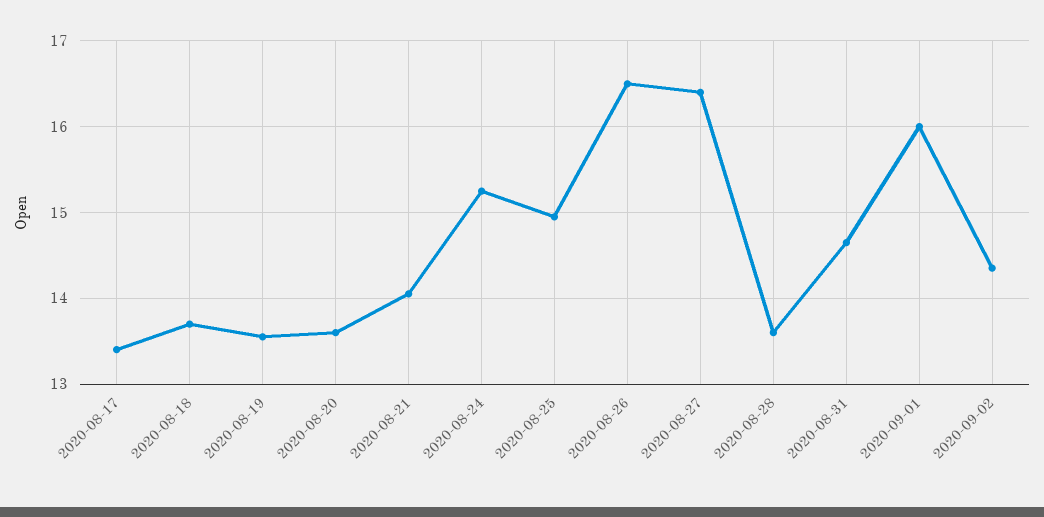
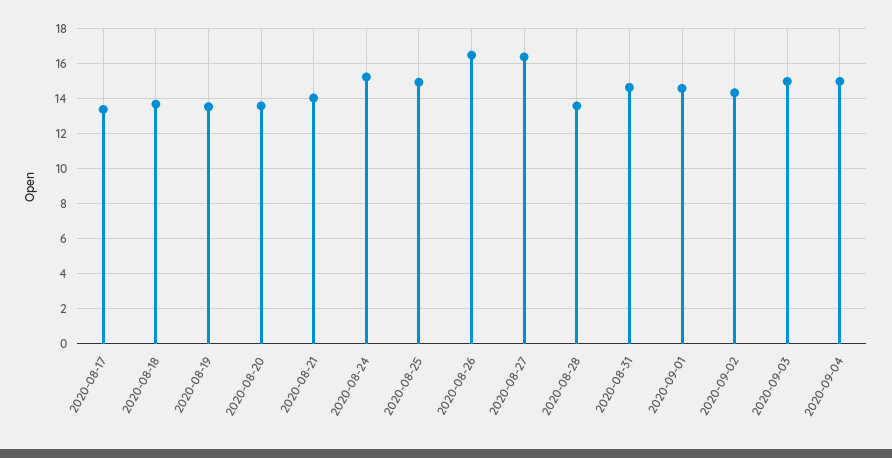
2020-09-01: 16 -> 14.5
2020-09-03: none -> 15
2020-09-04: none -> 15

